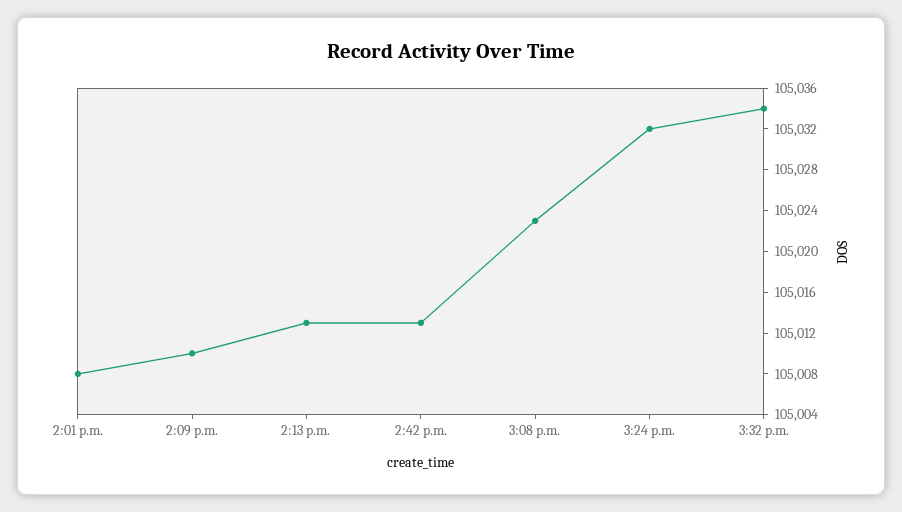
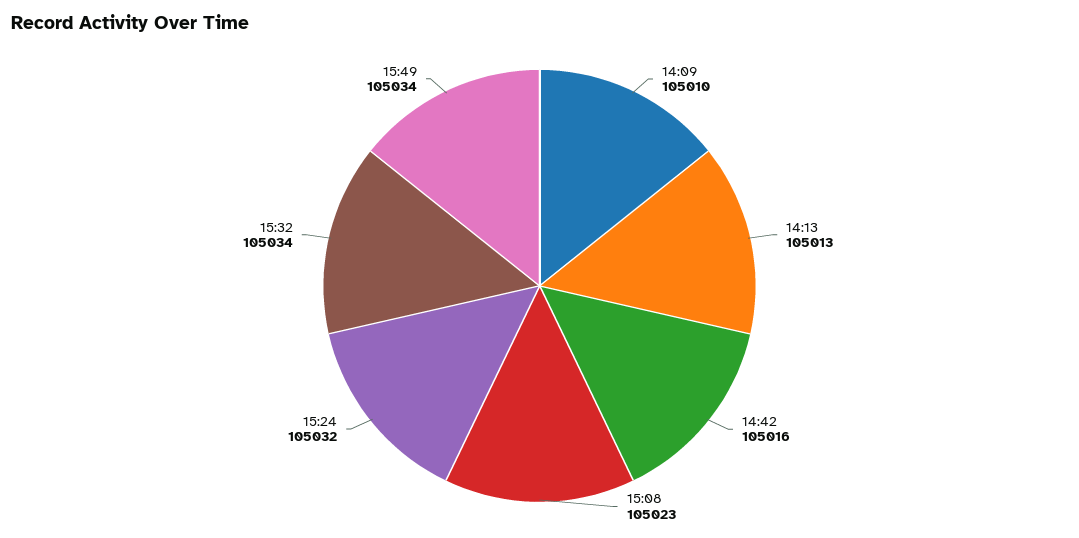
2:01 p.m.: 105008 -> none
2:42 p.m.: 105013 -> 105016
15:49: none -> 105034

